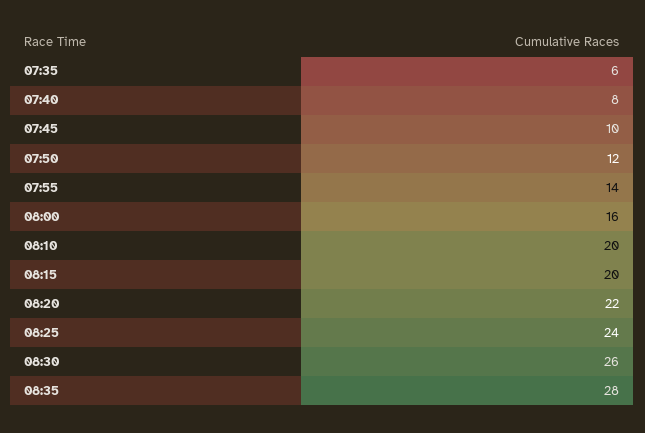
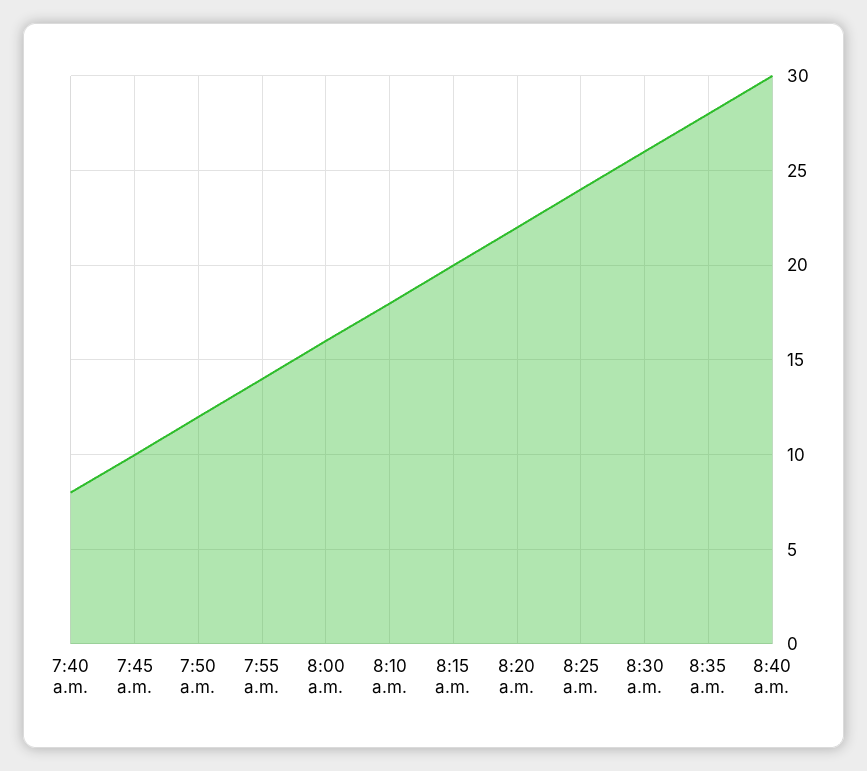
07:35: 6 -> none
08:10: 20 -> 18
8:40 a.m.: none -> 30

